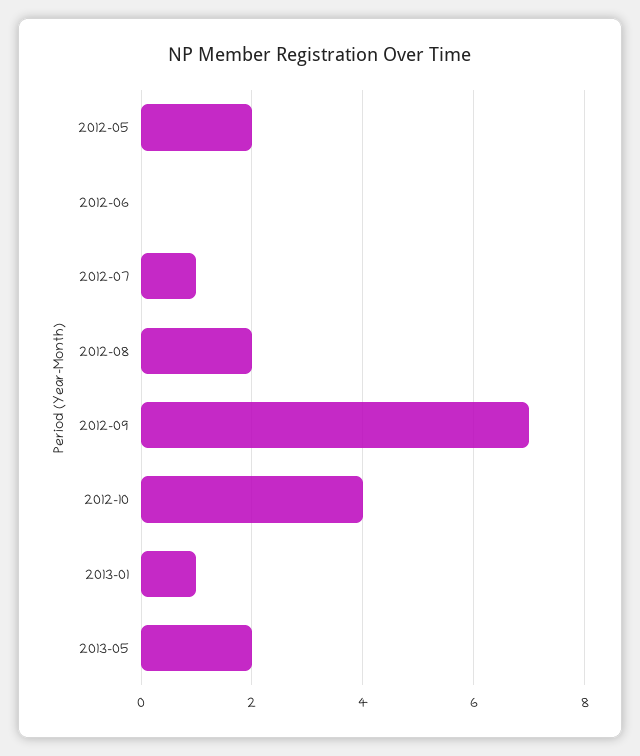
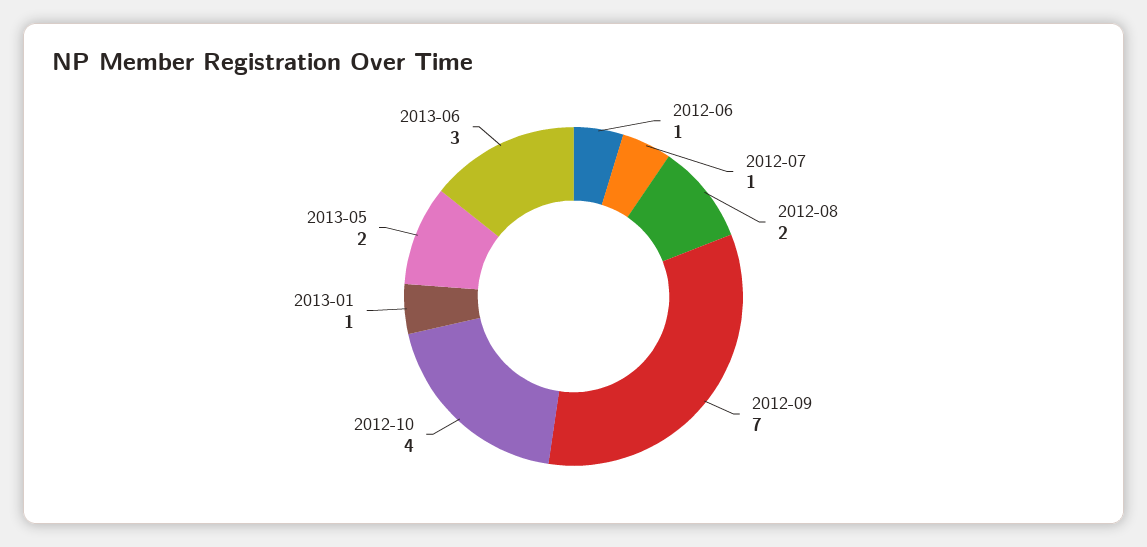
2012-05: 2 -> none
2012-06: 0 -> 1
2013-06: none -> 3

